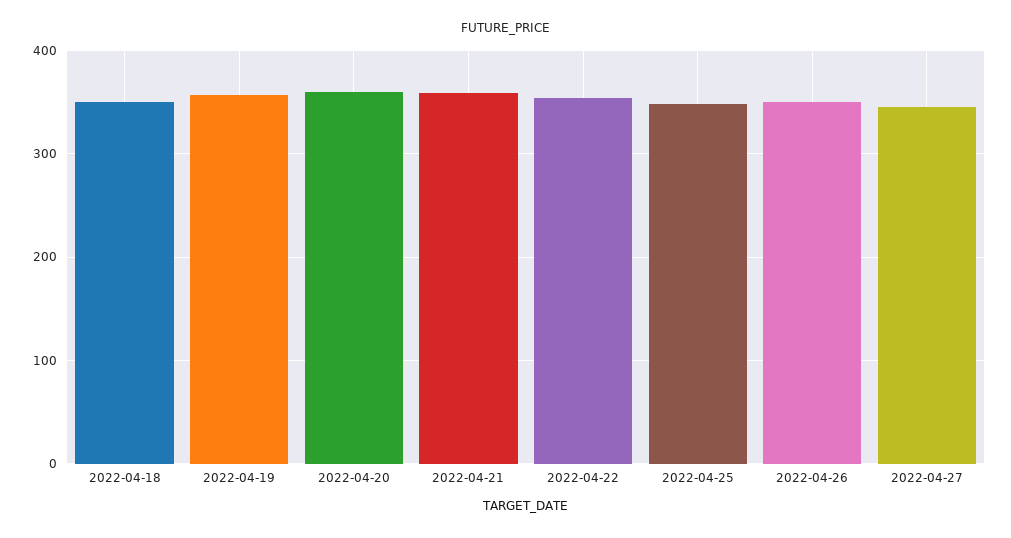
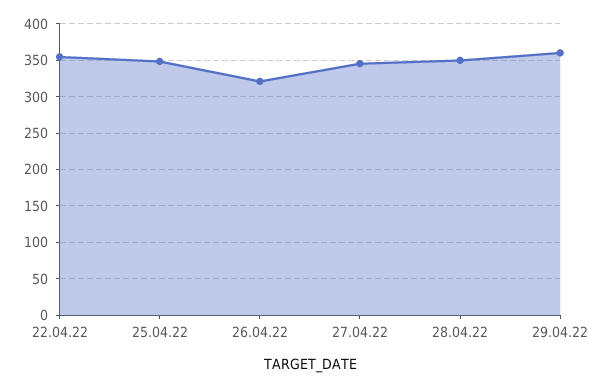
2022-04-18: 350 -> none
2022-04-19: 360 -> none
2022-04-20: 360 -> none
2022-04-21: 360 -> none
2022-04-26: 350 -> 320
28.04.22: none -> 350
29.04.22: none -> 360

